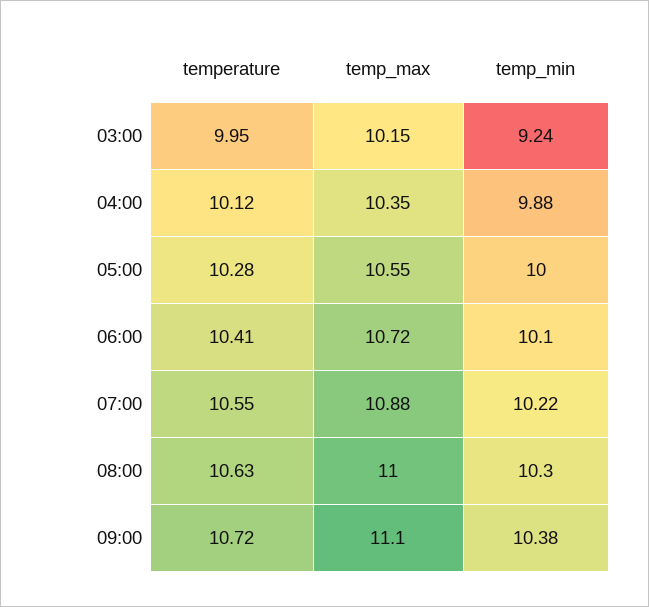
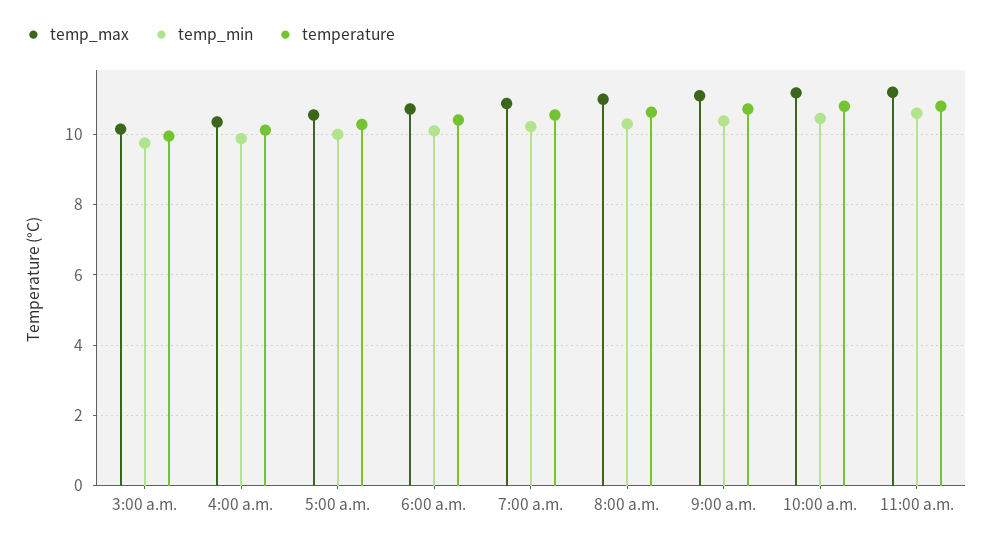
temp_min, 03:00: 9.24 -> 9.8
temp_max, 10:00 a.m.: none -> 11.2
temp_min, 10:00 a.m.: none -> 10.4
temperature, 10:00 a.m.: none -> 10.8
temp_max, 11:00 a.m.: none -> 11.2
temp_min, 11:00 a.m.: none -> 10.6
temperature, 11:00 a.m.: none -> 10.8

